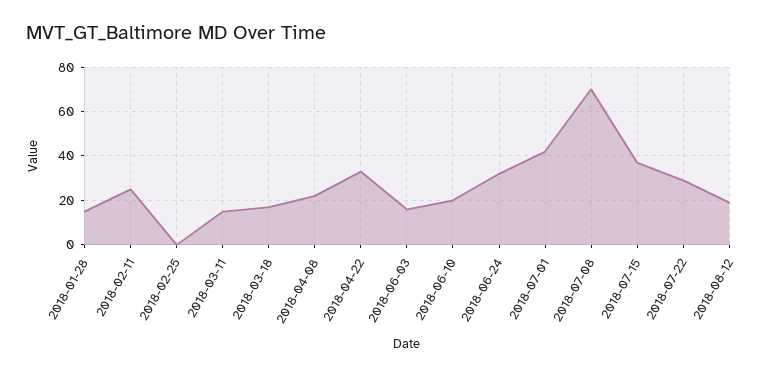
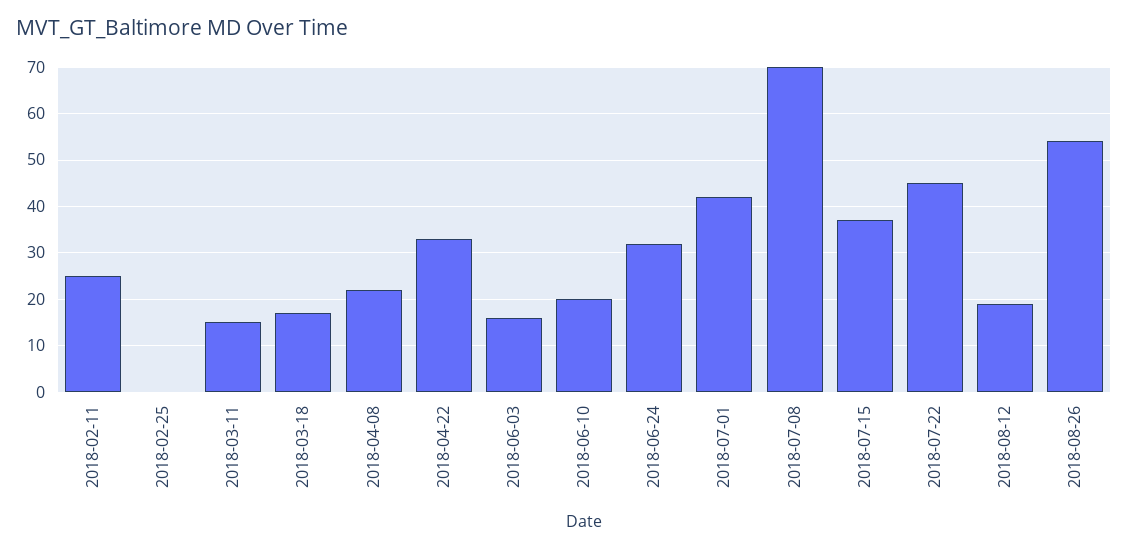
2018-01-28: 15 -> none
2018-07-22: 30 -> 45
2018-08-26: none -> 55

